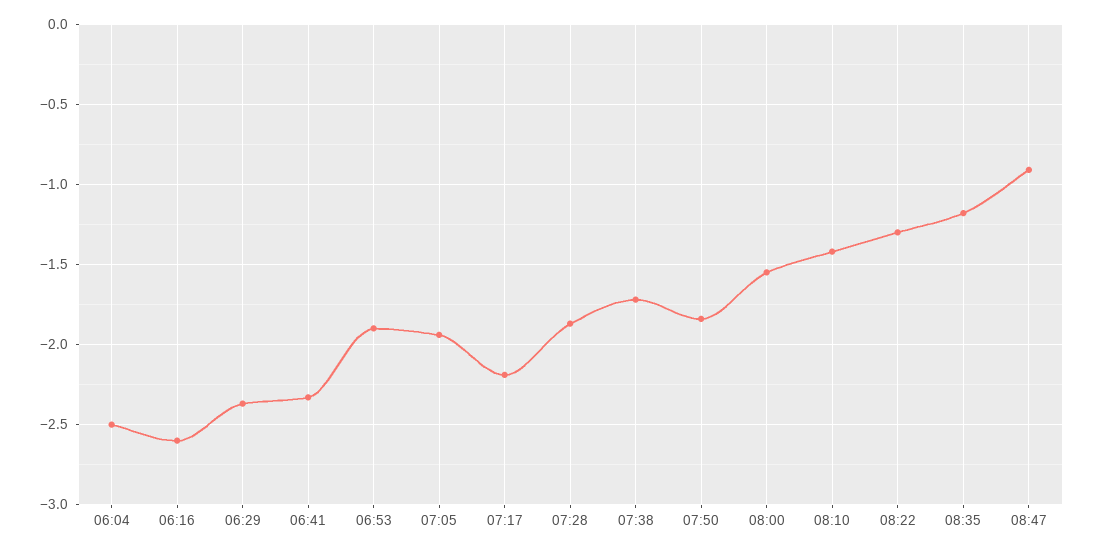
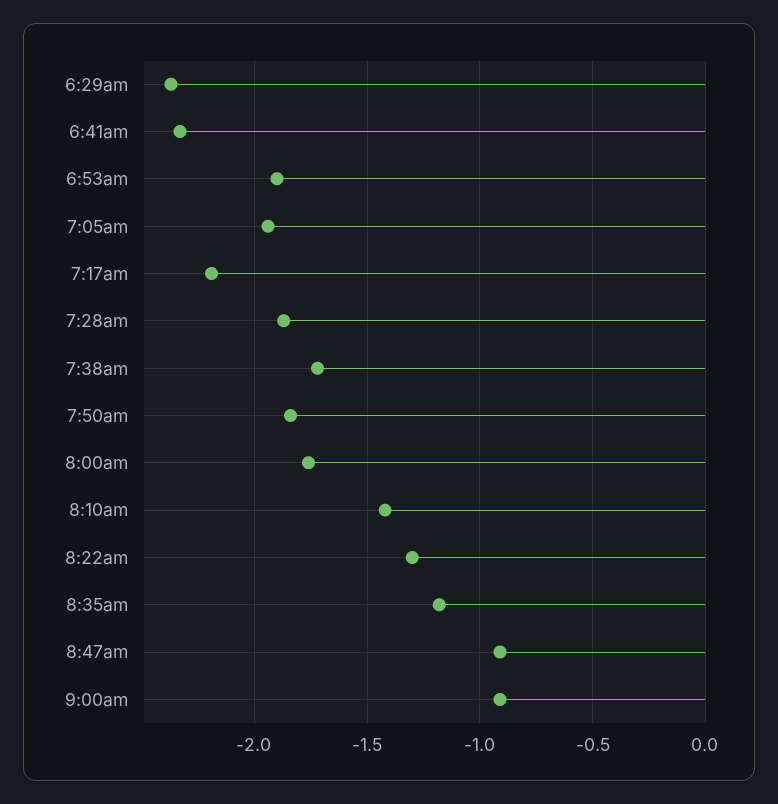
06:04: -2.5 -> none
06:16: -2.6 -> none
08:00: -1.55 -> -1.75
9:00am: none -> -0.9

